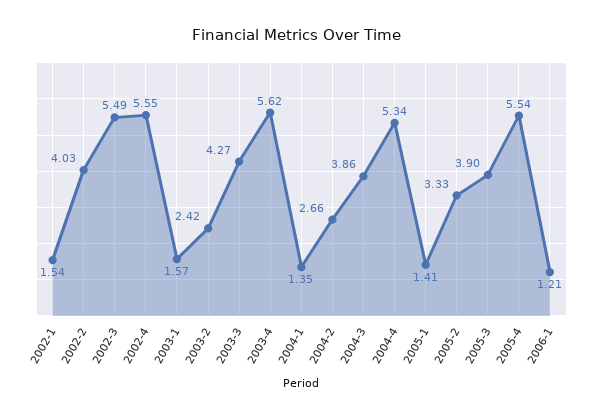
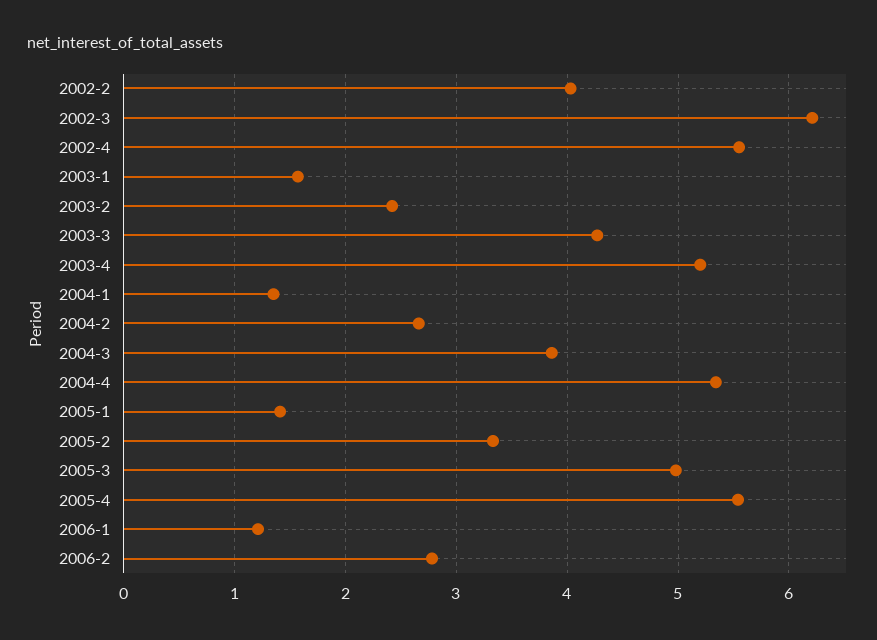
2002-1: 1.54 -> none
2002-3: 5.49 -> 6.2
2003-4: 5.62 -> 5.2
2005-3: 3.9 -> 5
2006-2: none -> 2.8

